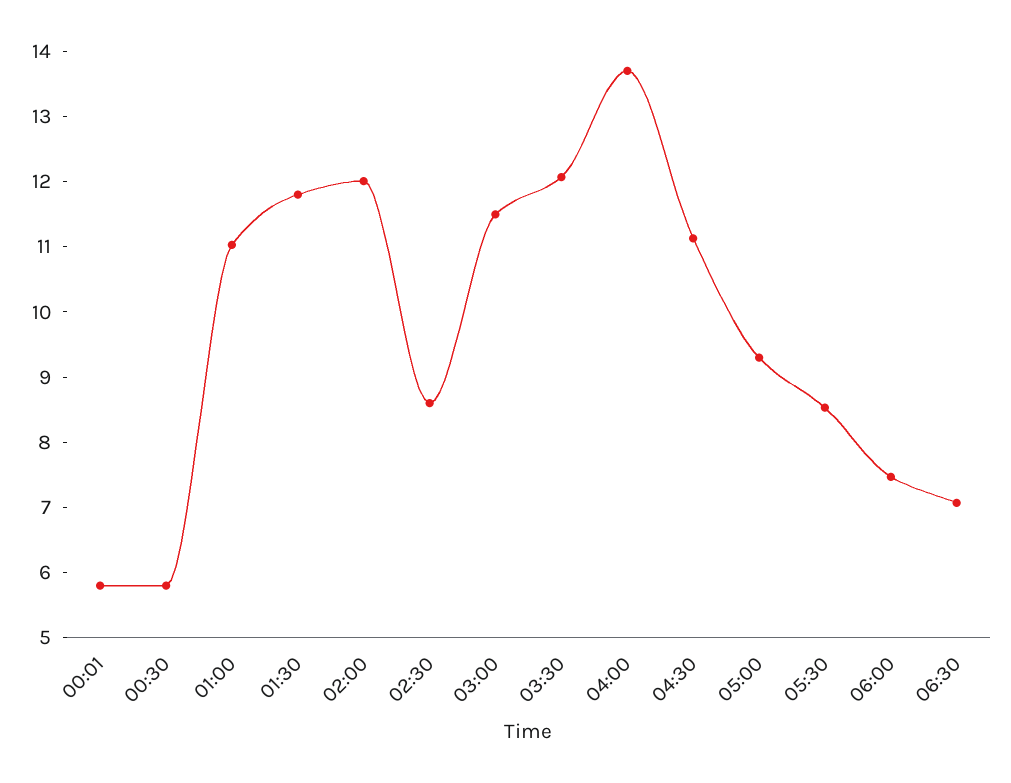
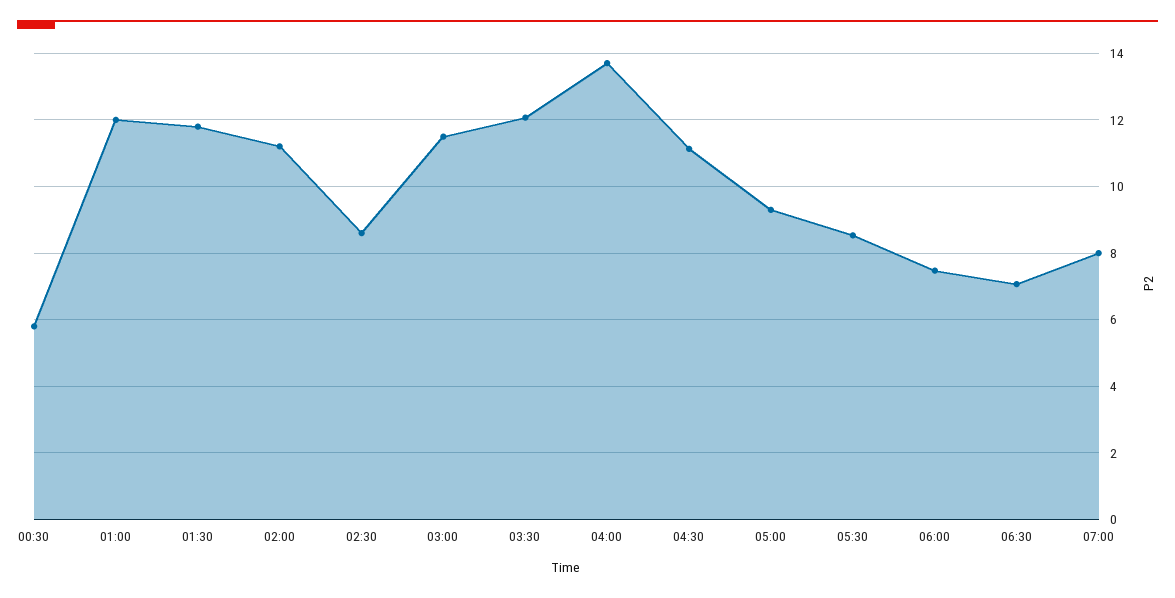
00:01: 5.8 -> none
01:00: 11 -> 12
02:00: 12 -> 11.2
07:00: none -> 8

